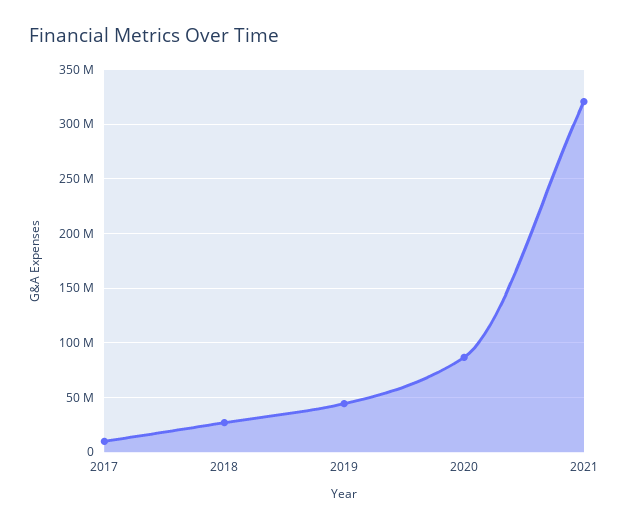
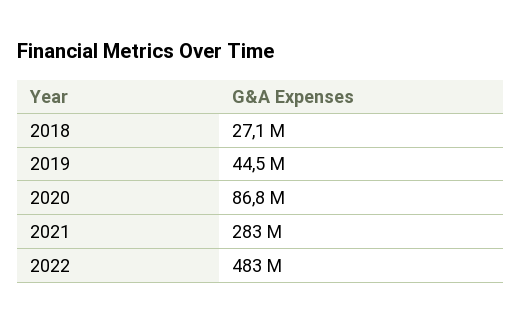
2017: 10000000 -> none
2021: 320000000 -> 283000000
2022: none -> 483000000

